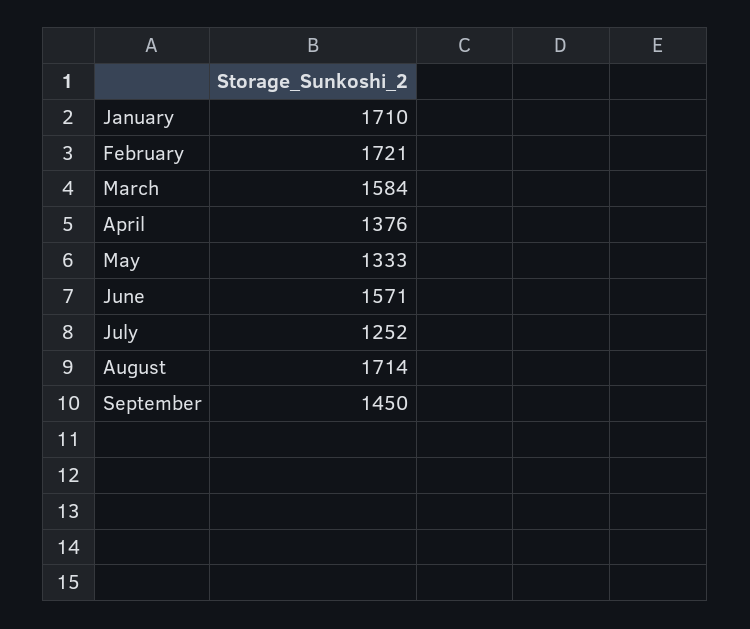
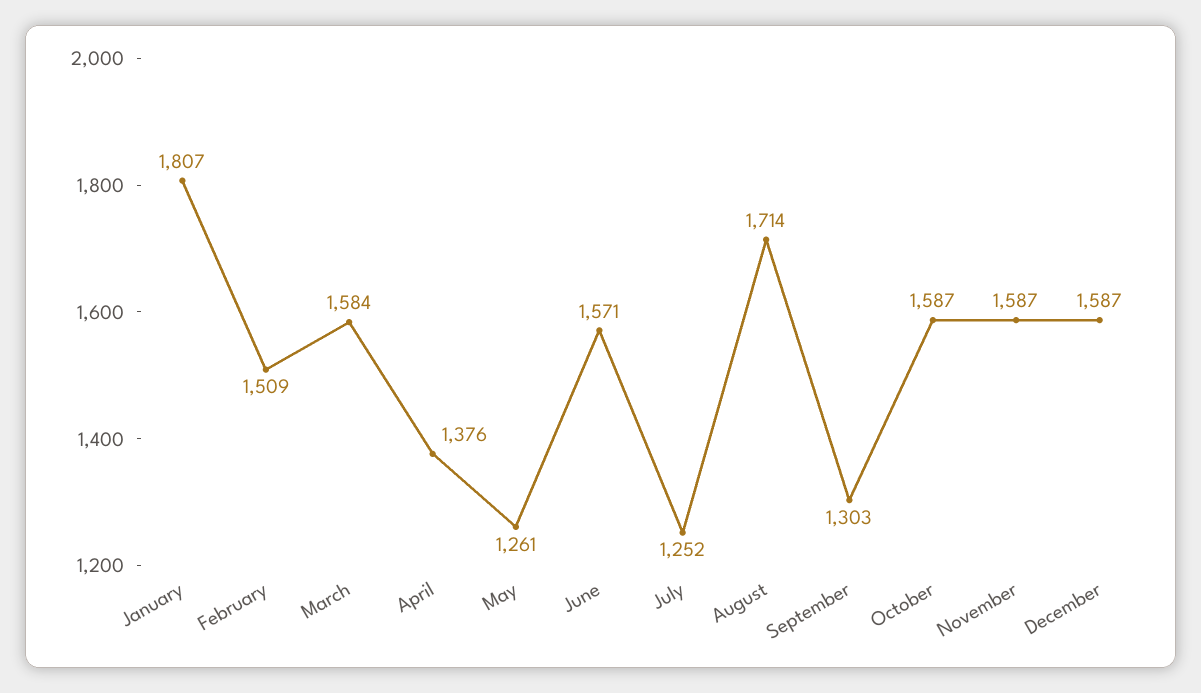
January: 1710 -> 1807
February: 1721 -> 1509
May: 1333 -> 1261
September: 1450 -> 1303
October: none -> 1587
November: none -> 1587
December: none -> 1587

